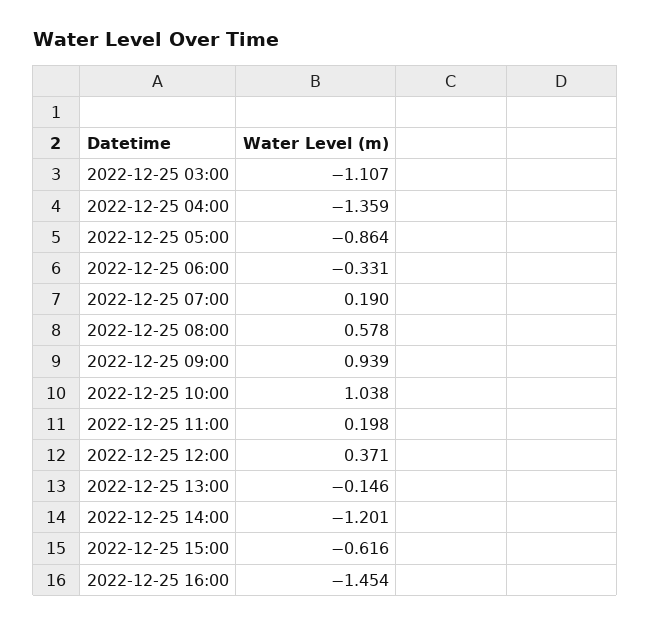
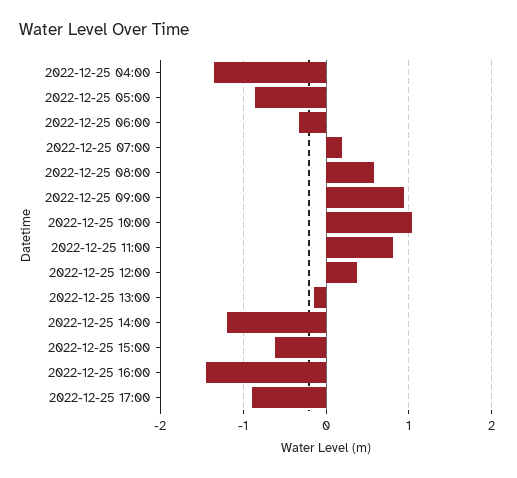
2022-12-25 03:00: -1.107 -> none
2022-12-25 11:00: 0.198 -> 0.8
2022-12-25 17:00: none -> -0.9

